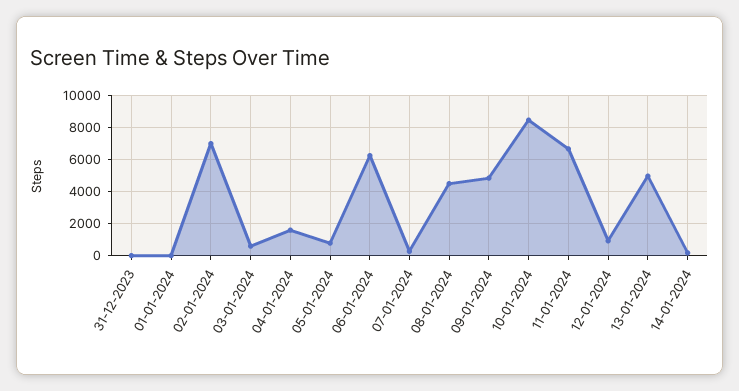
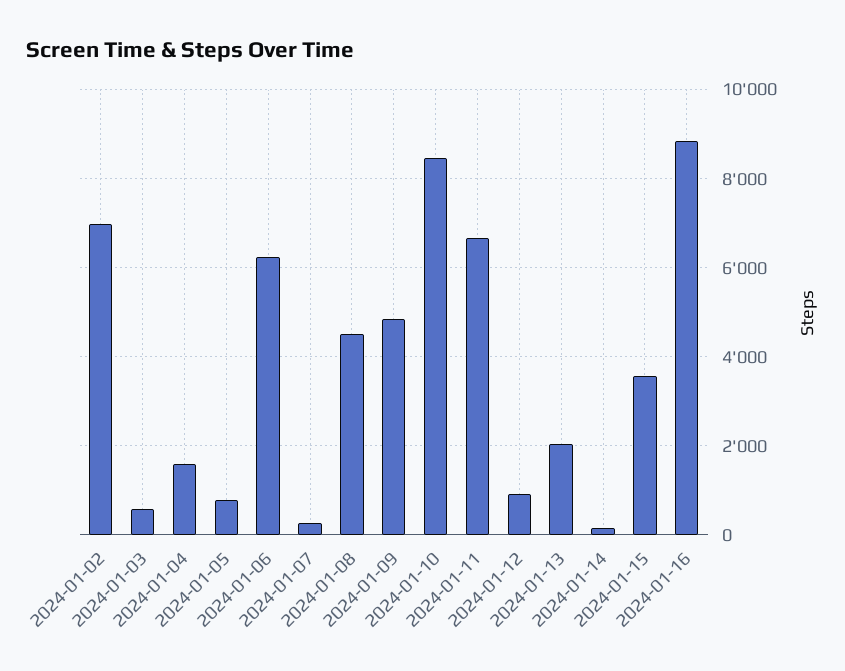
31-12-2023: 0 -> none
01-01-2024: 0 -> none
13-01-2024: 5000 -> 2000
2024-01-15: none -> 3600
2024-01-16: none -> 8800

